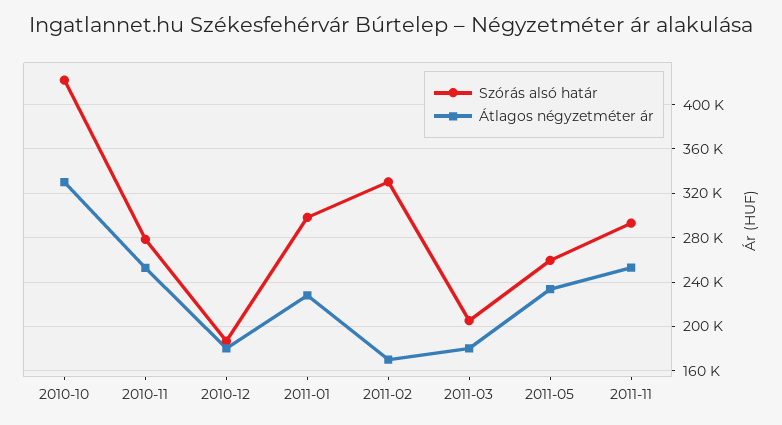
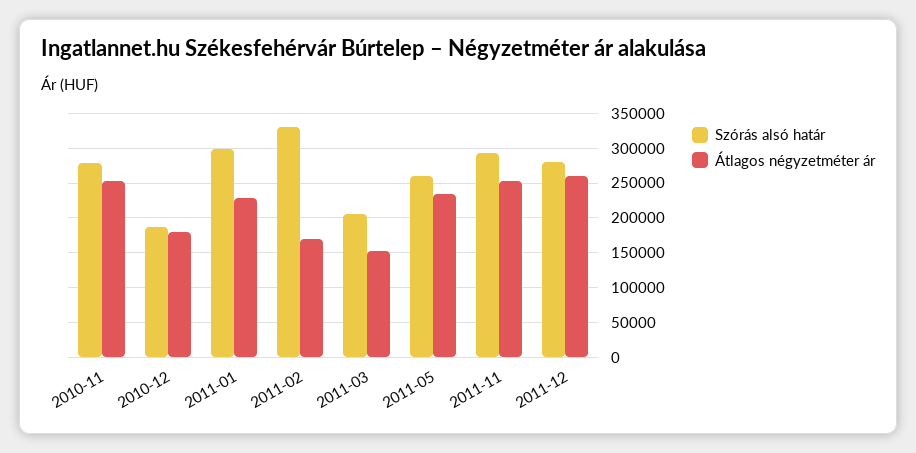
Szórás alsó határ, 2010-10: 420000 -> none
Átlagos négyzetméter ár, 2010-10: 330000 -> none
Átlagos négyzetméter ár, 2011-03: 180000 -> 150000
Szórás alsó határ, 2011-12: none -> 280000
Átlagos négyzetméter ár, 2011-12: none -> 260000

